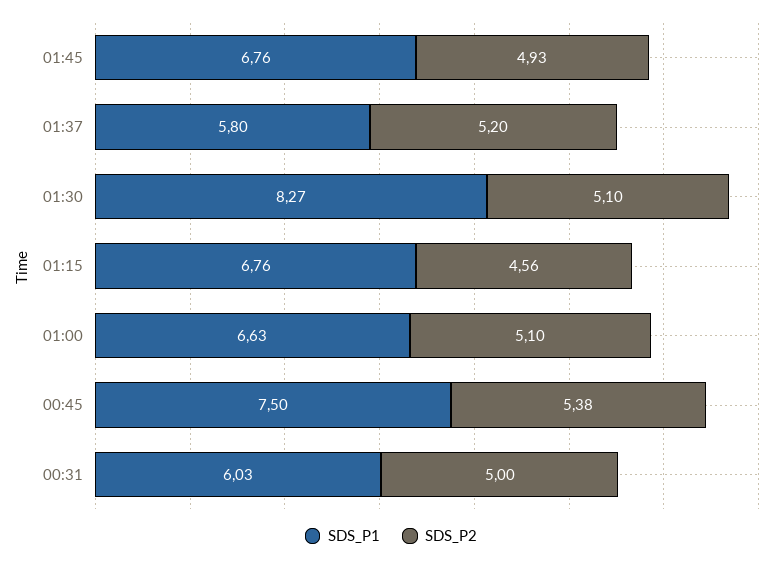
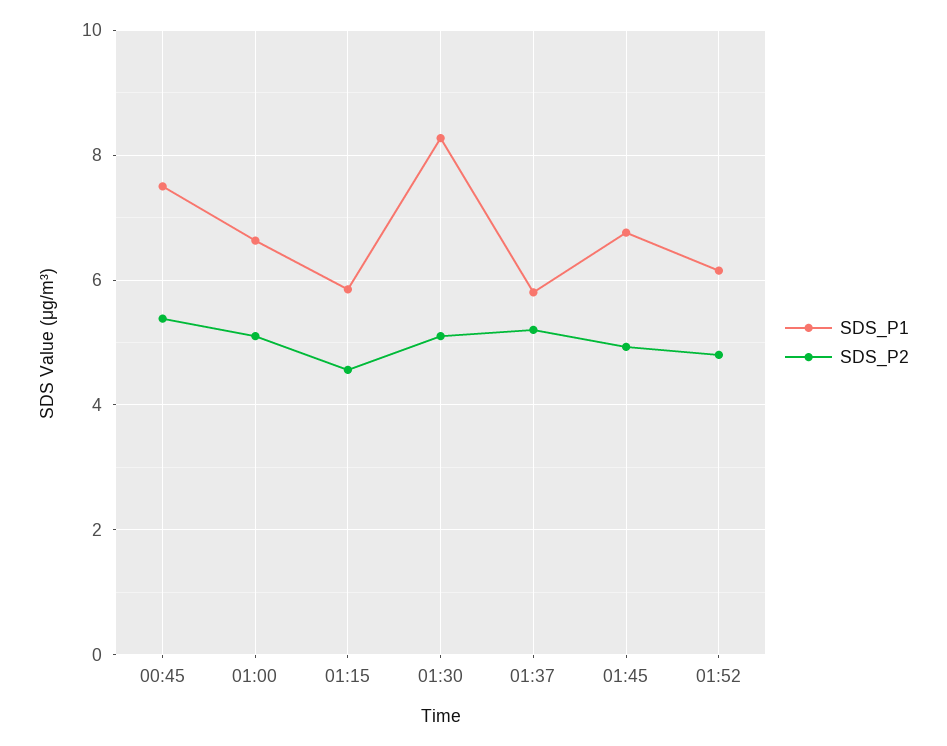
SDS_P1, 01:15: 6.76 -> 5.8
SDS_P1, 00:31: 6.03 -> none
SDS_P2, 00:31: 5 -> none
SDS_P1, 01:52: none -> 6.2
SDS_P2, 01:52: none -> 4.8

